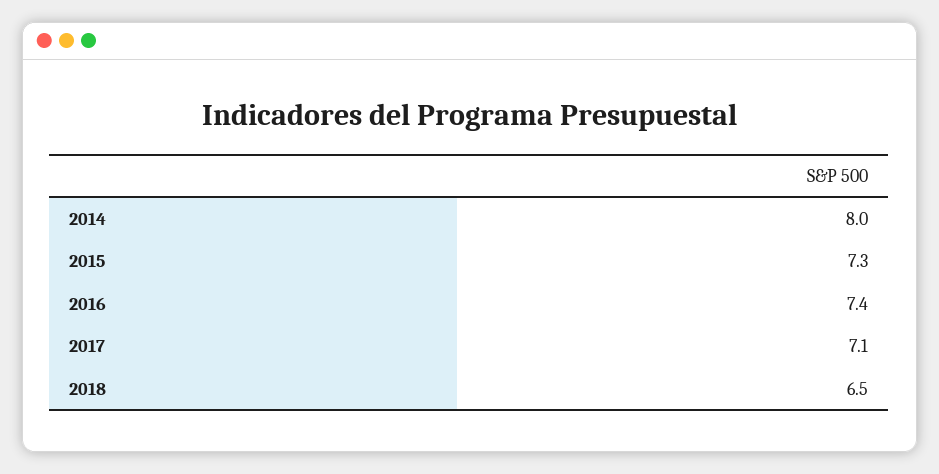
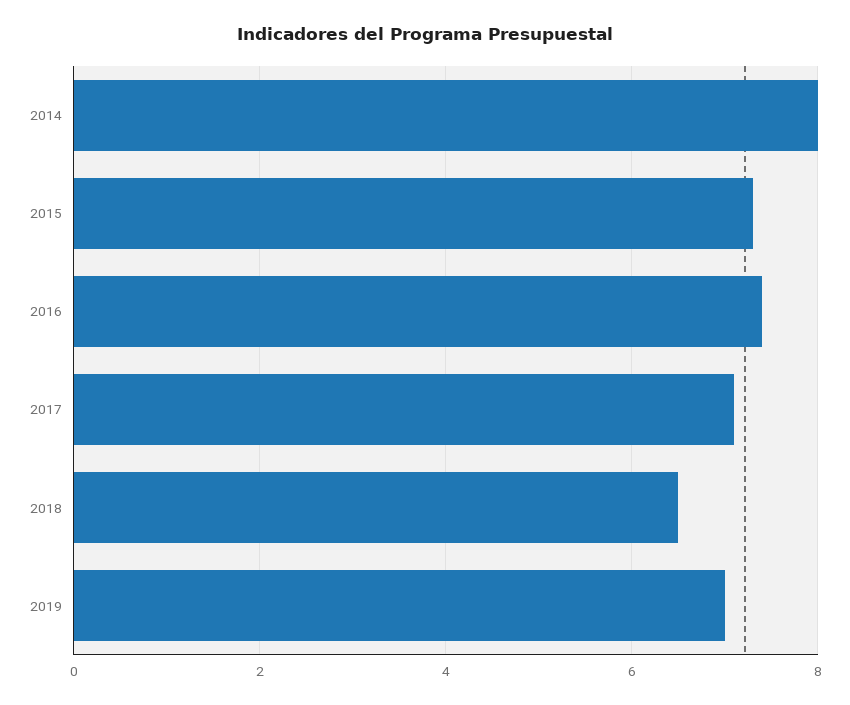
2019: none -> 7

